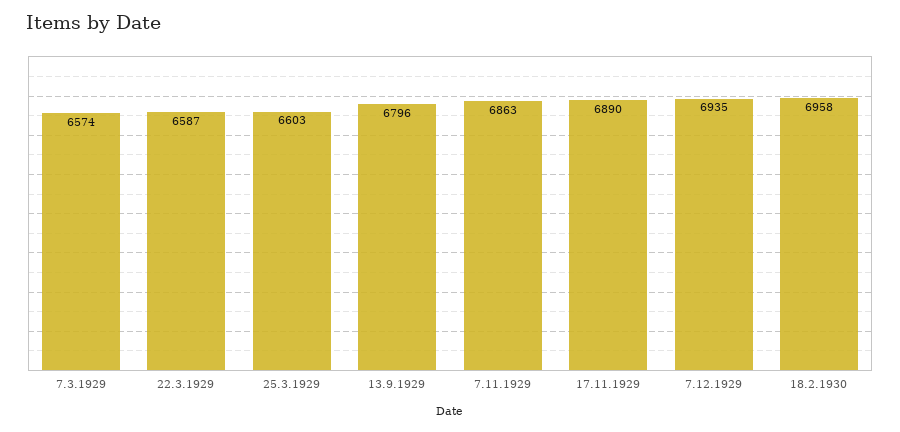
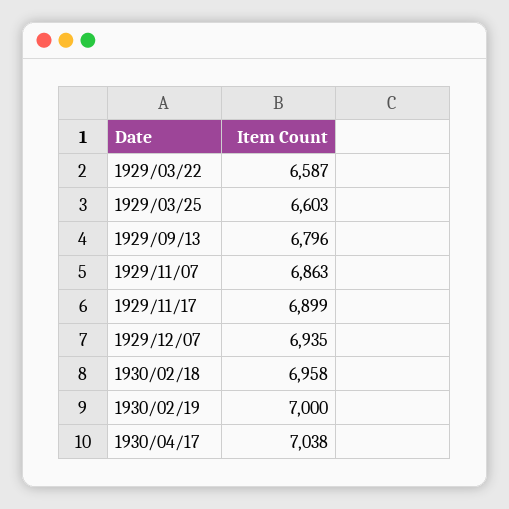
7.3.1929: 6574 -> none
17.11.1929: 6890 -> 6899
1930/02/19: none -> 7000
1930/04/17: none -> 7038

